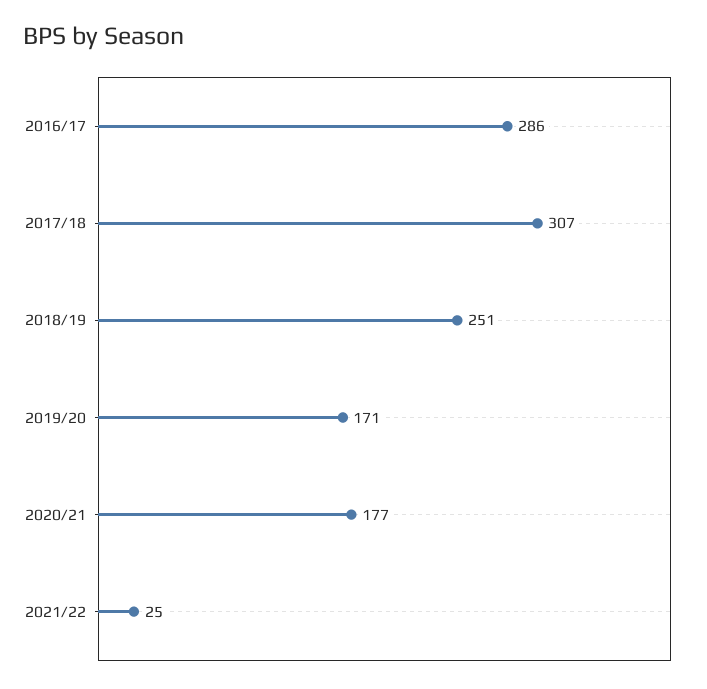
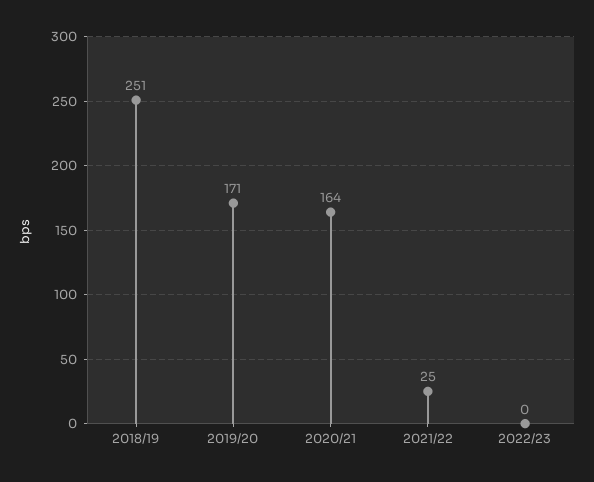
2016/17: 286 -> none
2017/18: 307 -> none
2020/21: 177 -> 164
2022/23: none -> 0

